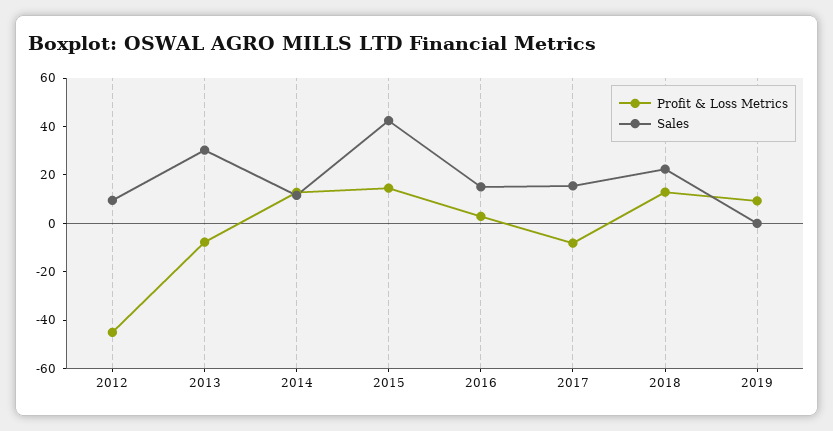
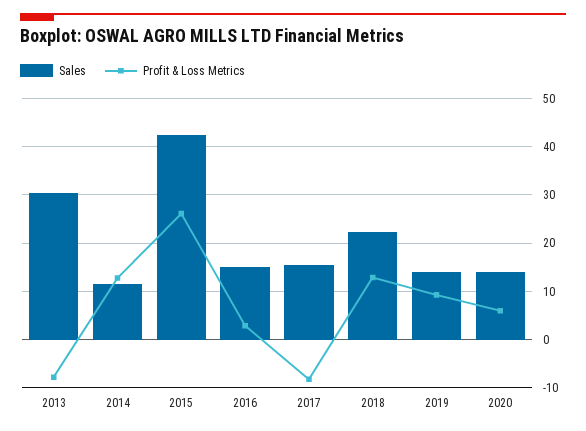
Profit & Loss Metrics, 2012: -45 -> none
Sales, 2012: 10 -> none
Profit & Loss Metrics, 2015: 15 -> 26
Sales, 2019: 0 -> 14
Sales, 2020: none -> 14
Profit & Loss Metrics, 2020: none -> 6

